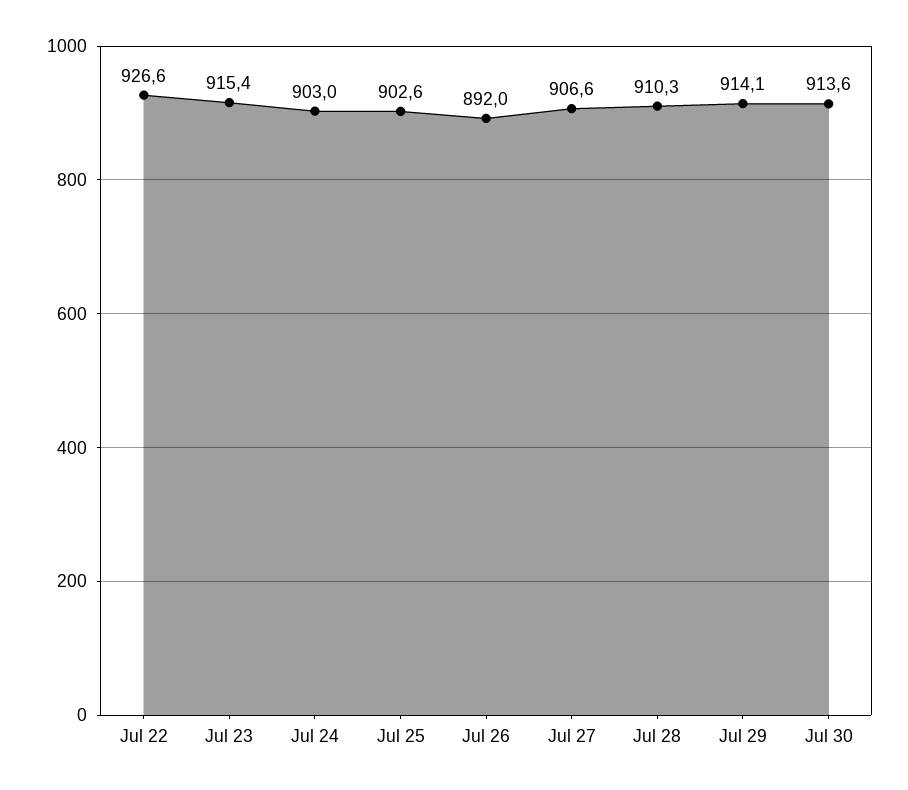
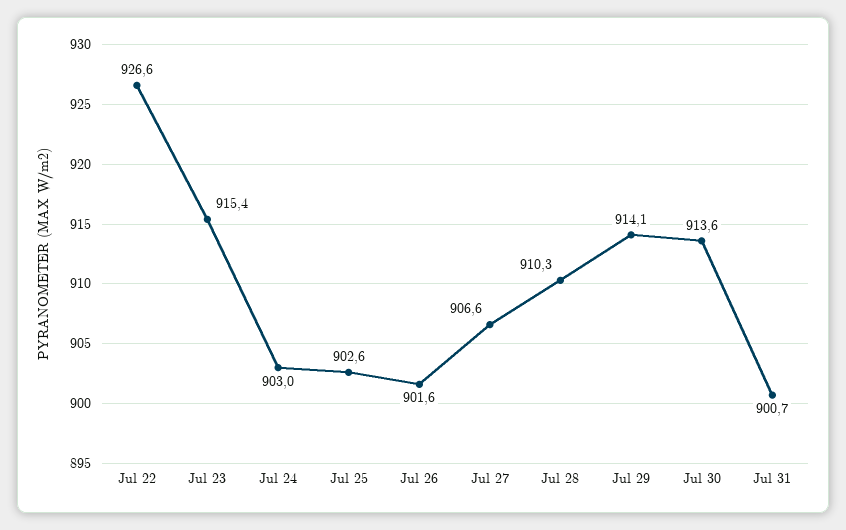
Jul 26: 892 -> 901.6
Jul 31: none -> 900.7

